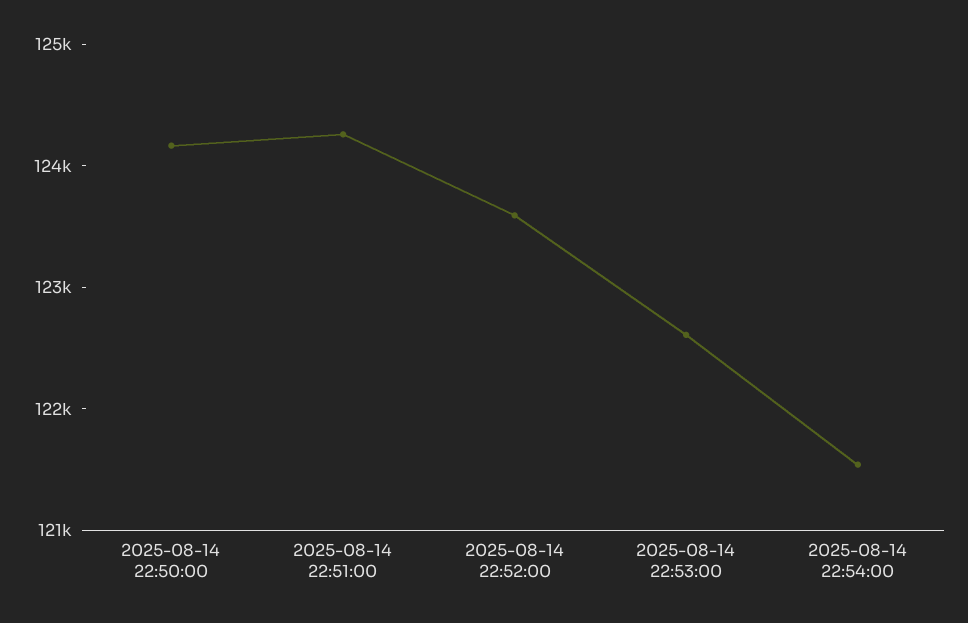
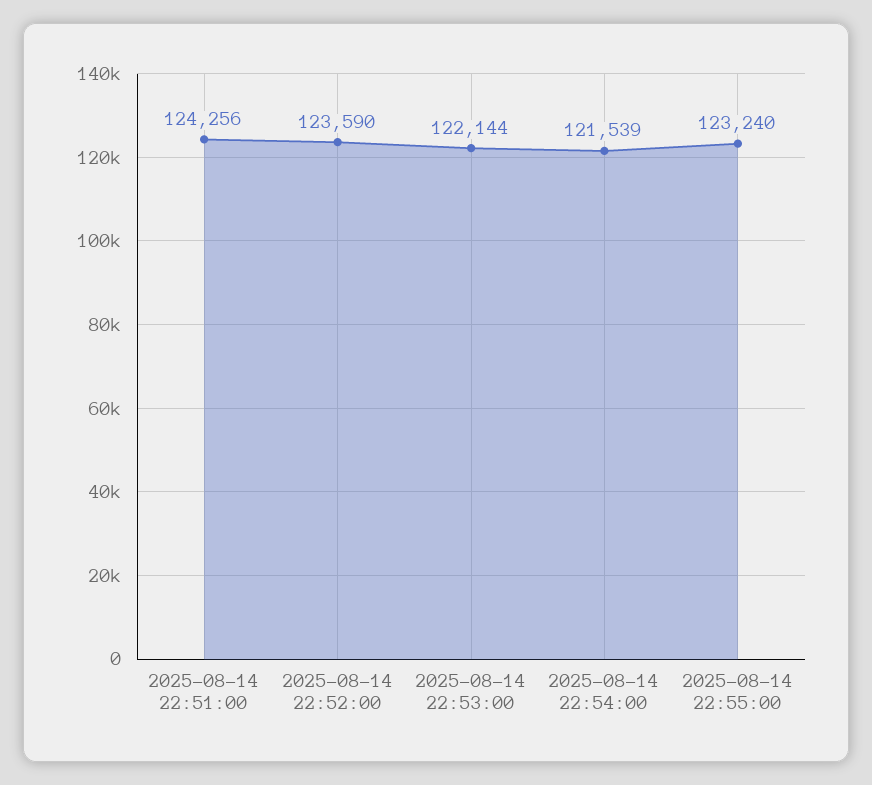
2025-08-14 22:50:00: 124200 -> none
2025-08-14 22:53:00: 122600 -> 122144
2025-08-14 22:55:00: none -> 123240

